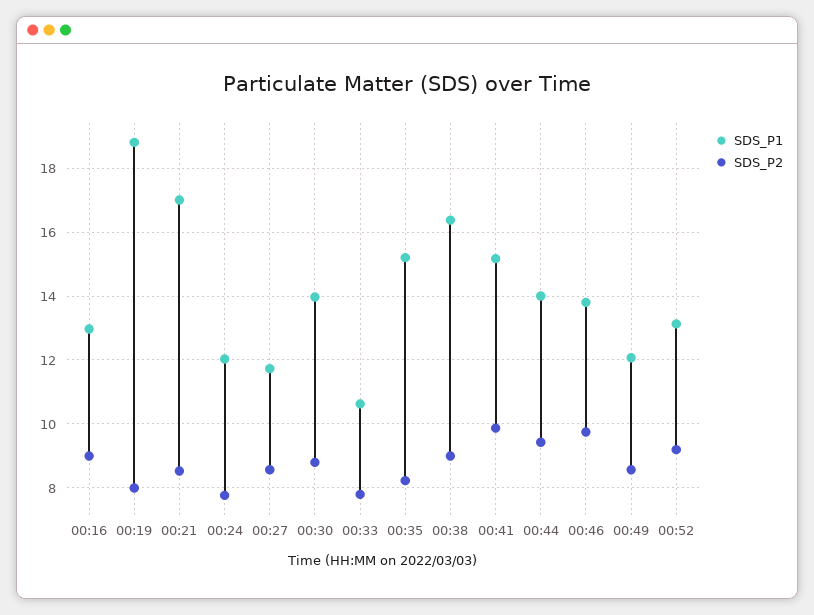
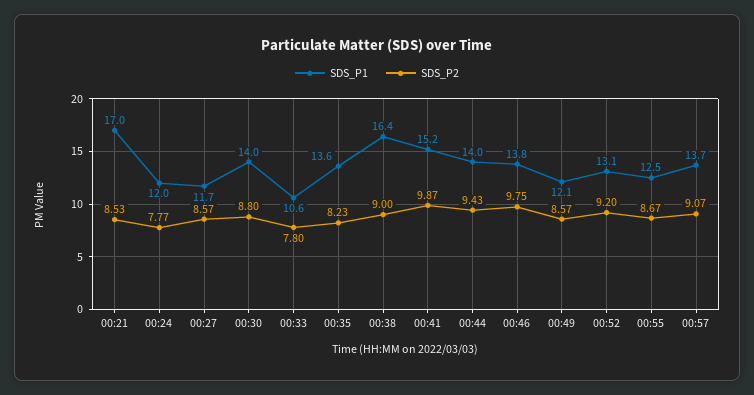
SDS_P1, 00:16: 13 -> none
SDS_P2, 00:16: 9 -> none
SDS_P1, 00:19: 18.8 -> none
SDS_P2, 00:19: 8 -> none
SDS_P1, 00:35: 15.2 -> 13.6
SDS_P1, 00:55: none -> 12.5
SDS_P2, 00:55: none -> 8.67
SDS_P1, 00:57: none -> 13.7
SDS_P2, 00:57: none -> 9.07

